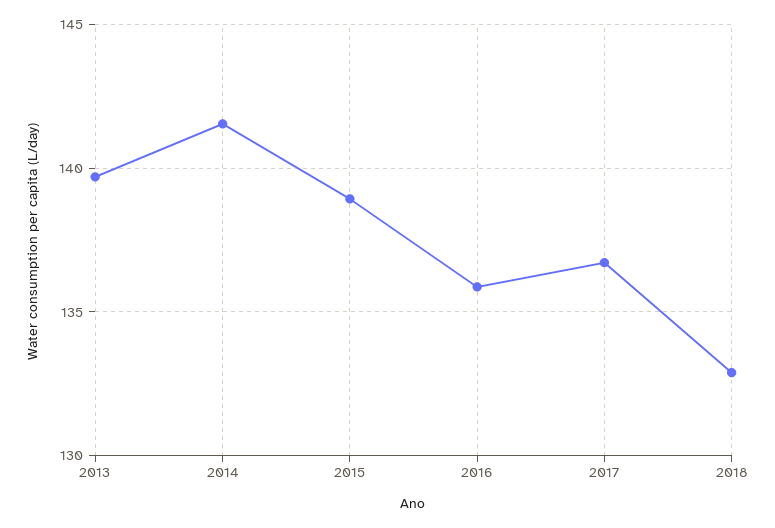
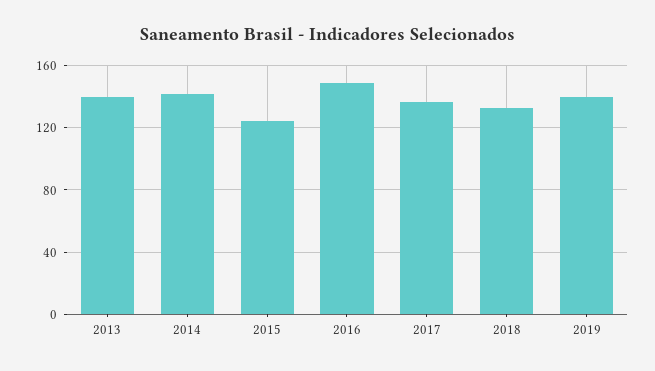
2015: 139 -> 125
2016: 136 -> 150
2019: none -> 140

